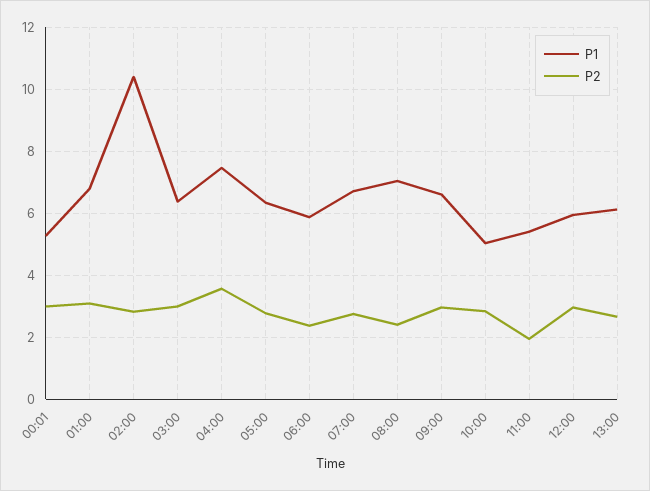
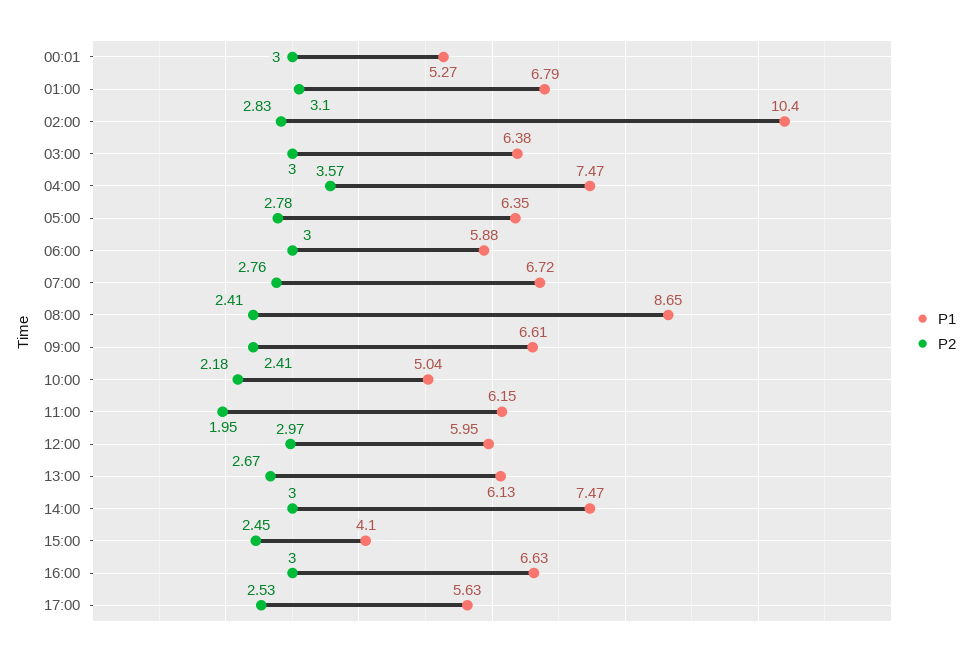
P2, 06:00: 2.4 -> 3
P1, 08:00: 7 -> 8.65
P2, 09:00: 3 -> 2.41
P2, 10:00: 2.8 -> 2.18
P1, 11:00: 5.4 -> 6.15
P1, 14:00: none -> 7.47
P2, 14:00: none -> 3
P1, 15:00: none -> 4.1
P2, 15:00: none -> 2.45
P1, 16:00: none -> 6.63
P2, 16:00: none -> 3
P1, 17:00: none -> 5.63
P2, 17:00: none -> 2.53

